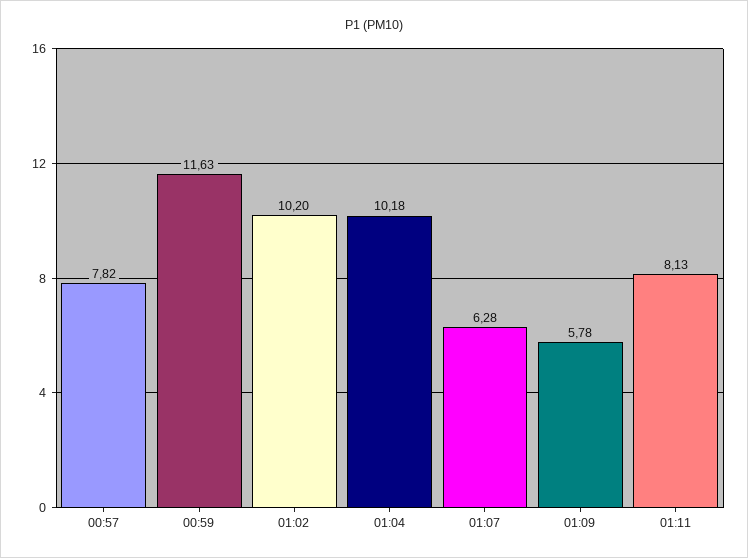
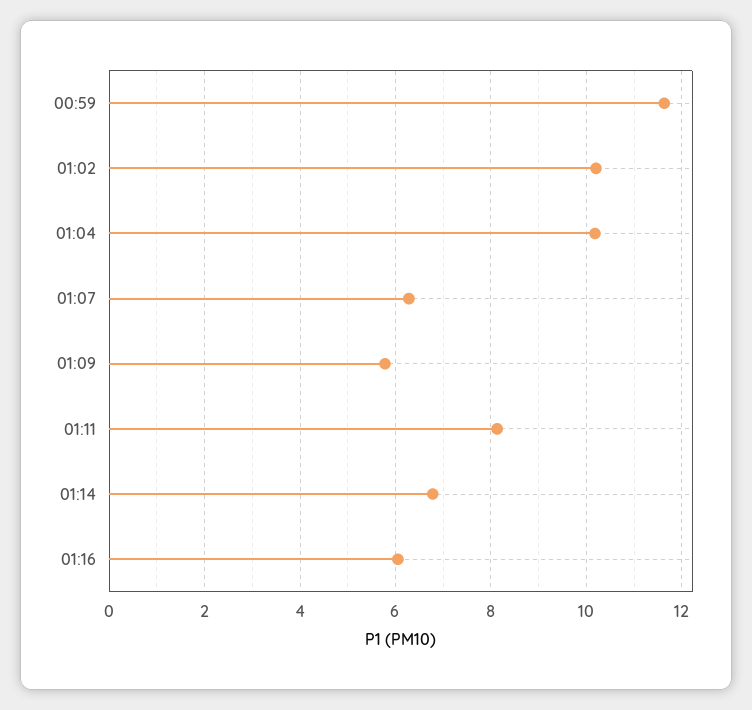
00:57: 7.82 -> none
01:14: none -> 6.8
01:16: none -> 6

